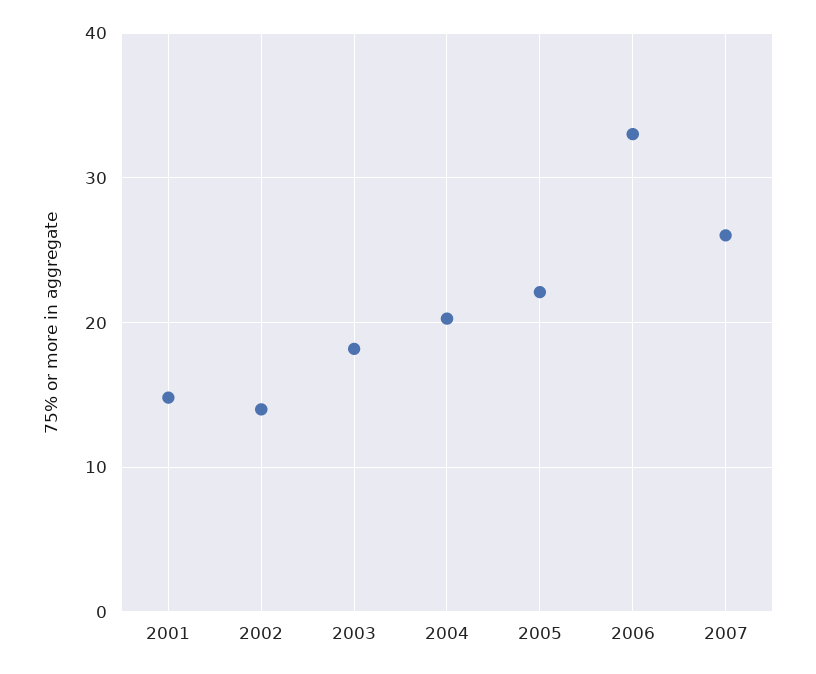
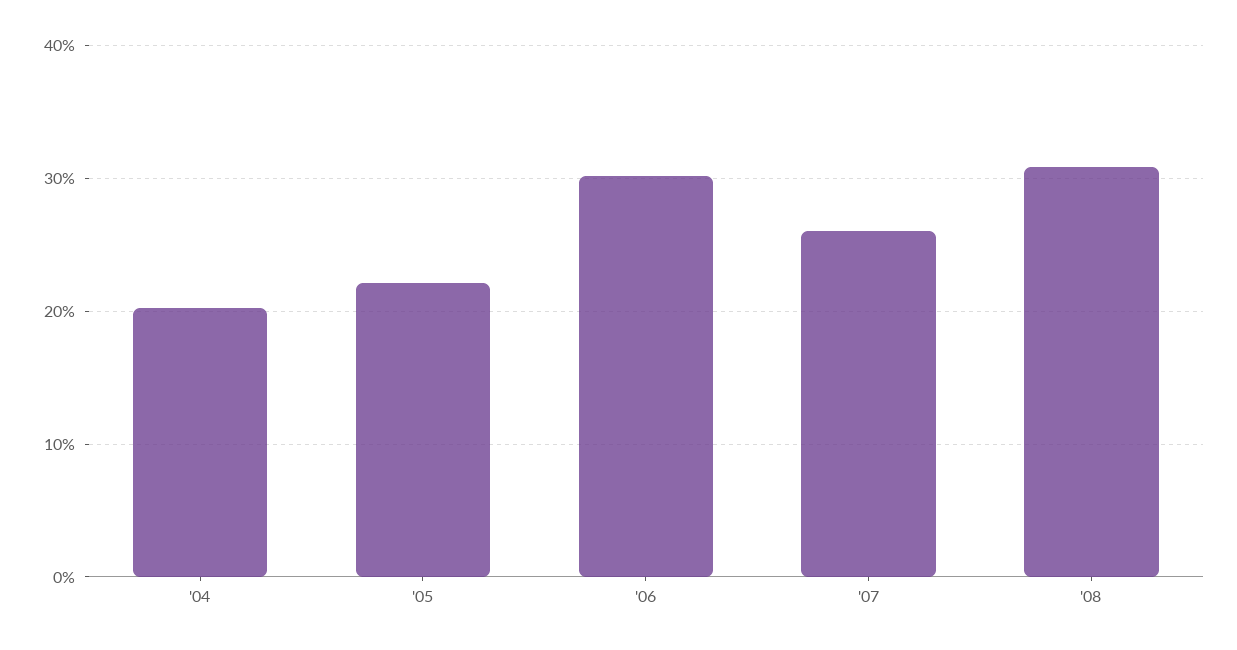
2001: 15 -> none
2002: 14 -> none
2003: 18 -> none
2006: 33 -> 30
'08: none -> 31

